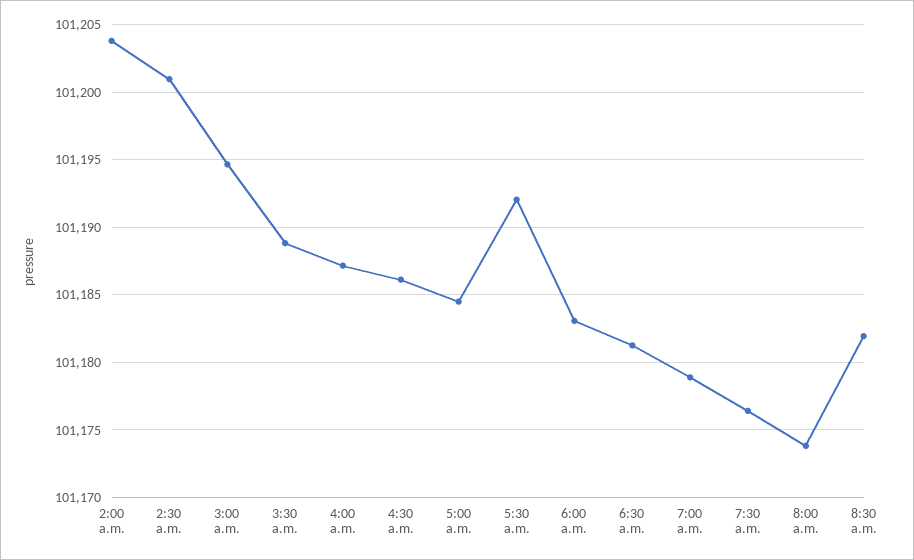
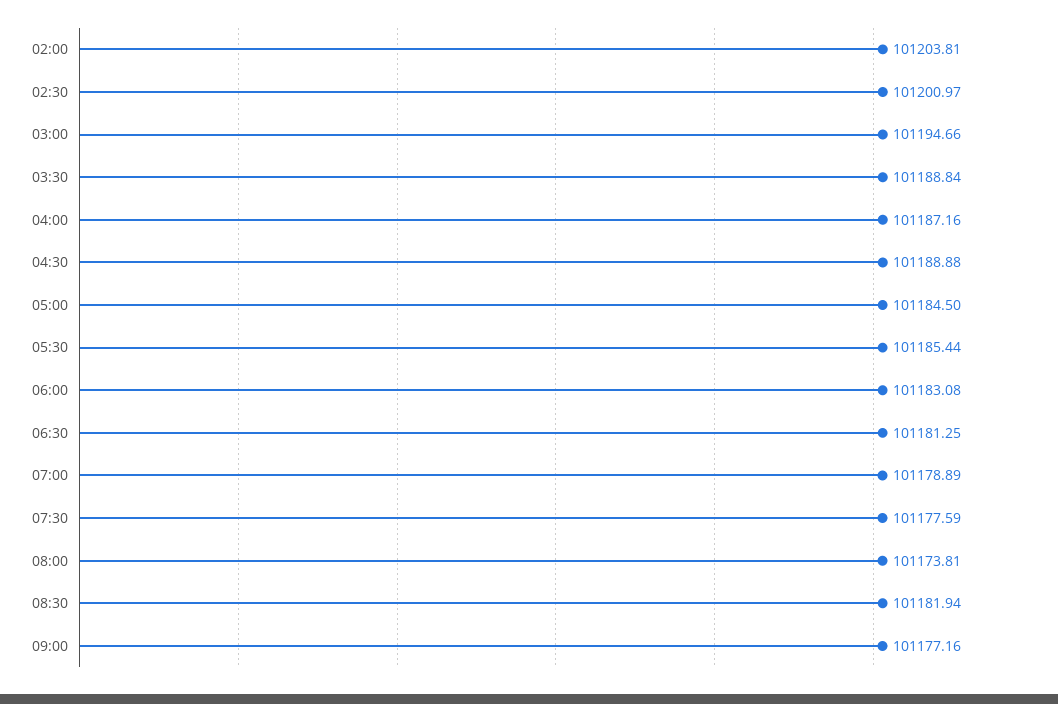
4:30 a.m.: 101186 -> 101188.88
5:30 a.m.: 101192 -> 101185.44
7:30 a.m.: 101176.5 -> 101177.59
09:00: none -> 101177.16

